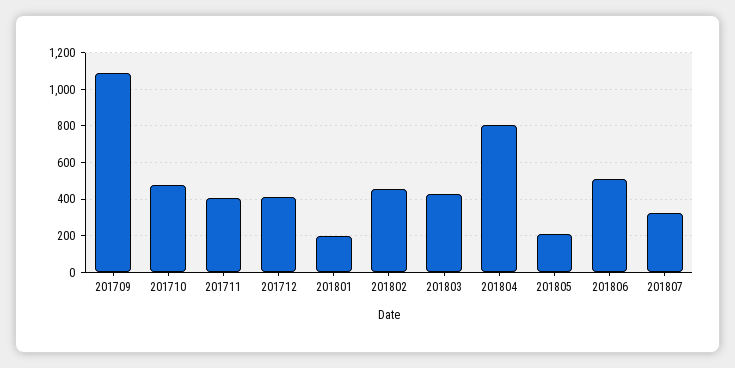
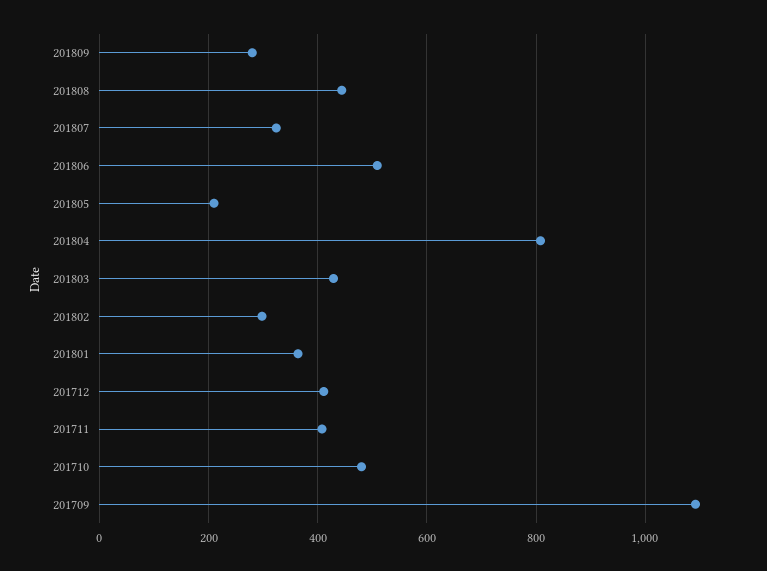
201801: 200 -> 360
201802: 450 -> 300
201809: none -> 280
201808: none -> 440

